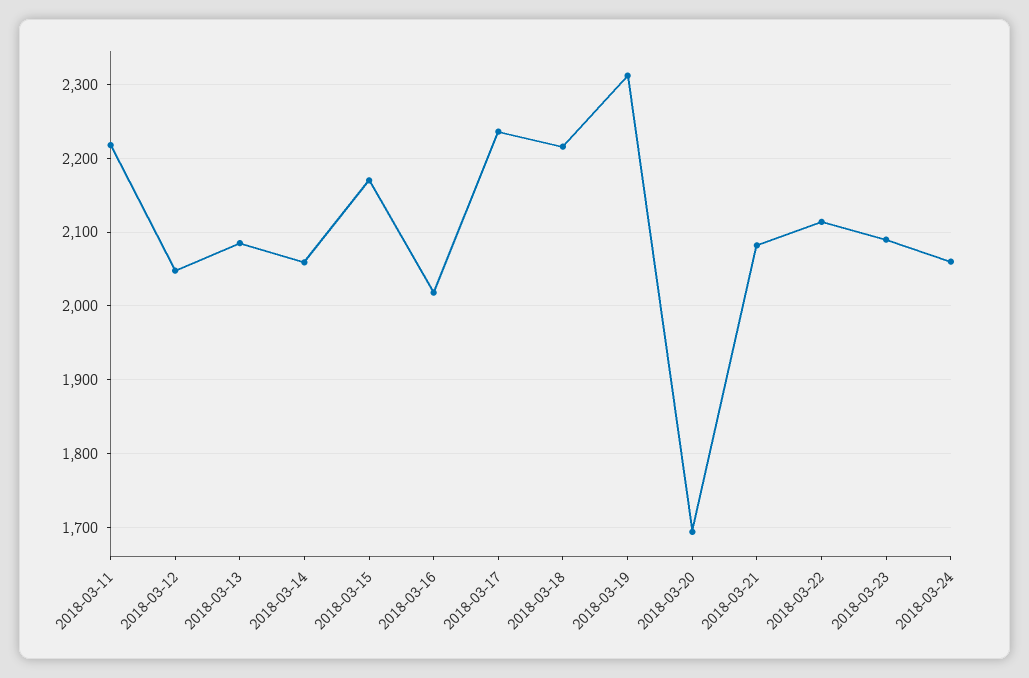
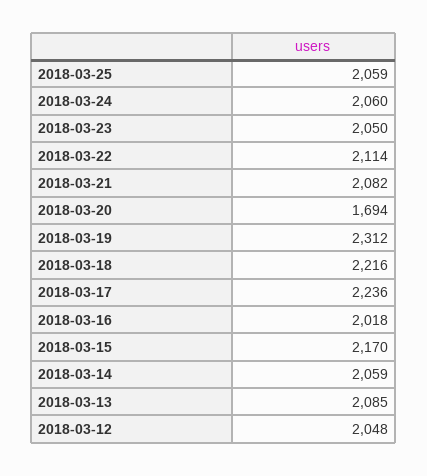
2018-03-11: 2220 -> none
2018-03-23: 2090 -> 2050
2018-03-25: none -> 2059

